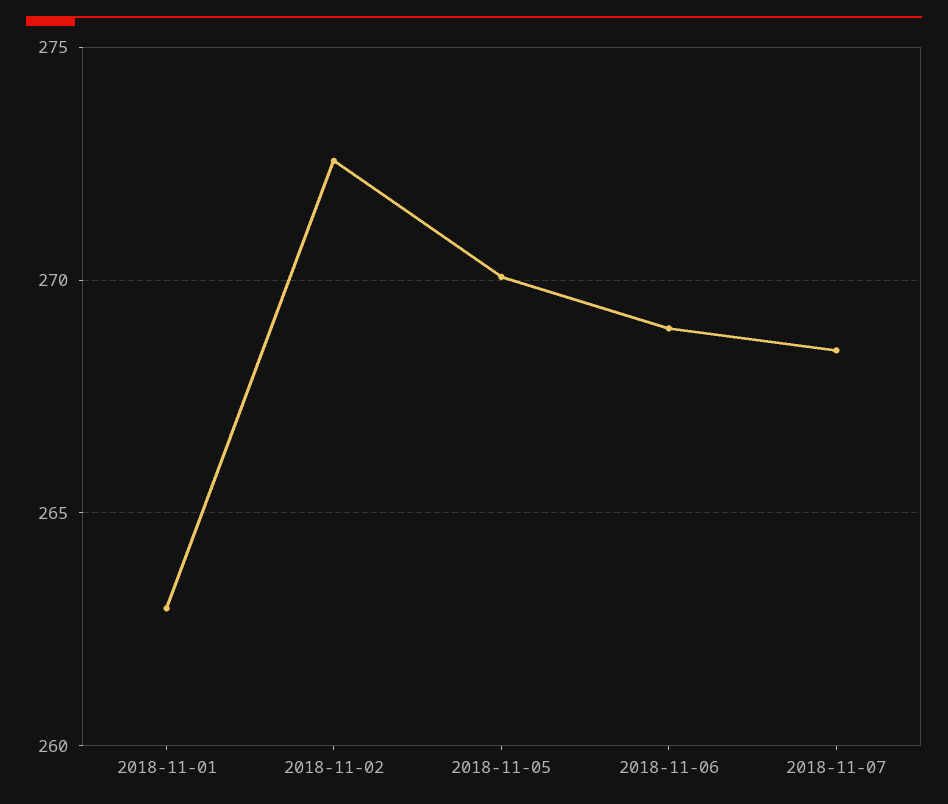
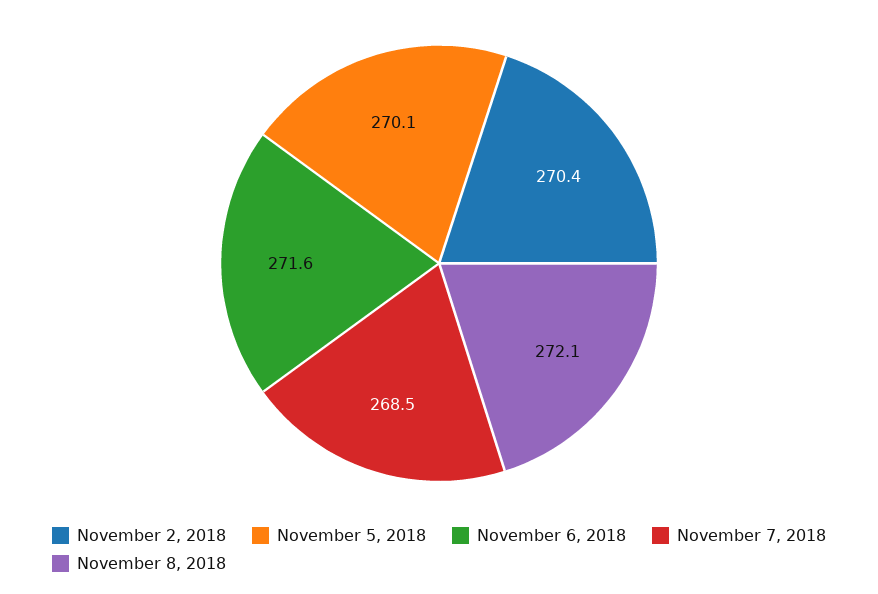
2018-11-01: 263 -> none
2018-11-02: 272.5 -> 270.4
2018-11-06: 269 -> 271.6
November 8, 2018: none -> 272.1

